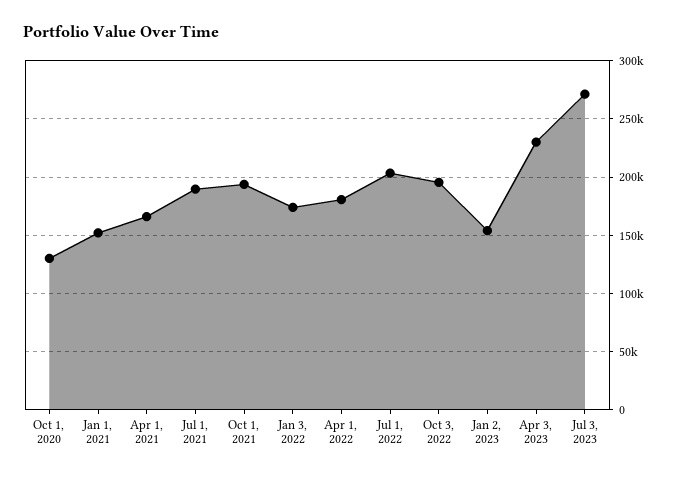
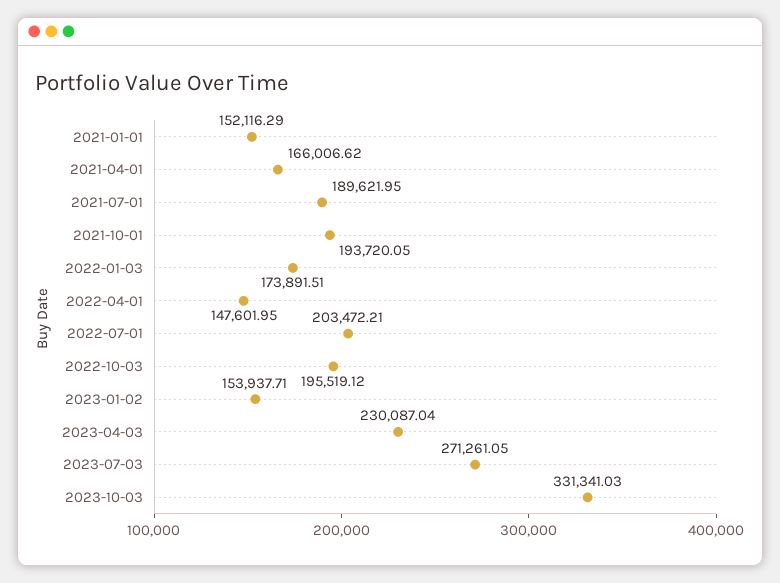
Oct 1, 2020: 130000 -> none
Apr 1, 2022: 180000 -> 147601.95
2023-10-03: none -> 331341.03

